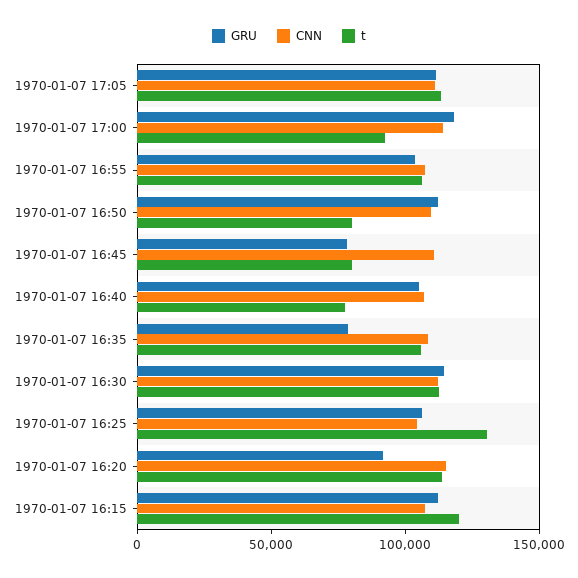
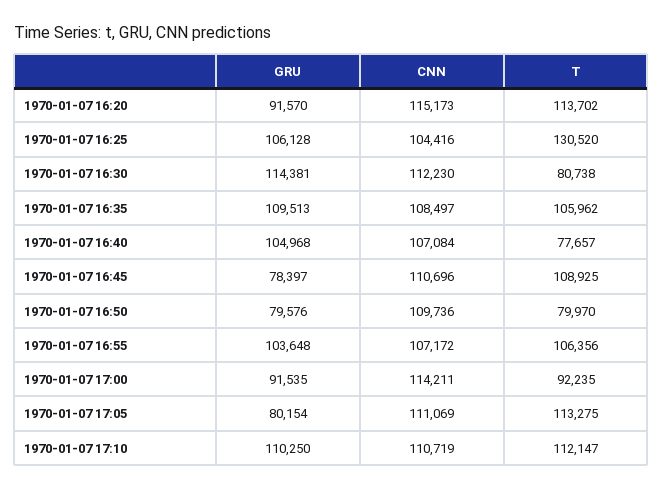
GRU, 1970-01-07 17:05: 110000 -> 80154
GRU, 1970-01-07 17:00: 120000 -> 91535
GRU, 1970-01-07 16:50: 110000 -> 79576
t, 1970-01-07 16:45: 80000 -> 108925
GRU, 1970-01-07 16:35: 80000 -> 109513
t, 1970-01-07 16:30: 110000 -> 80738
GRU, 1970-01-07 16:15: 110000 -> none
CNN, 1970-01-07 16:15: 110000 -> none
t, 1970-01-07 16:15: 120000 -> none
GRU, 1970-01-07 17:10: none -> 110250
CNN, 1970-01-07 17:10: none -> 110719
t, 1970-01-07 17:10: none -> 112147

